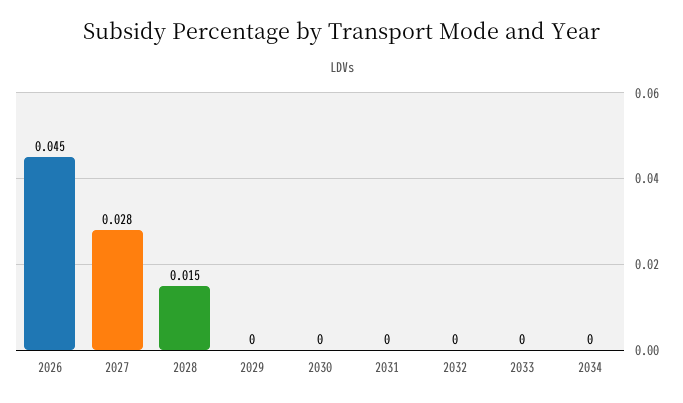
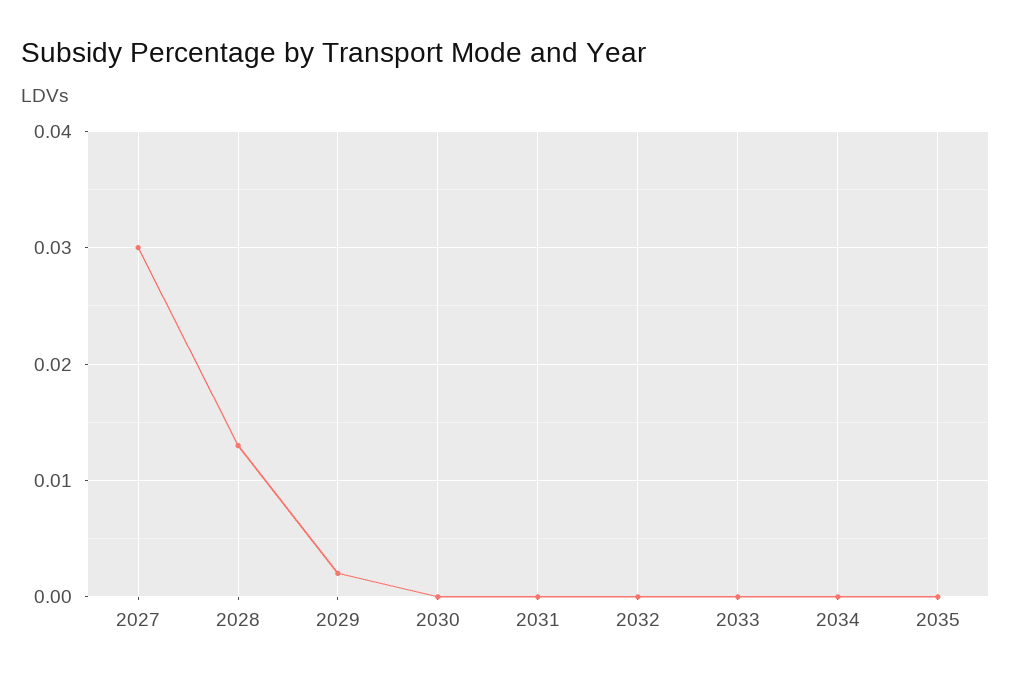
2026: 0.045 -> none
2027: 0.028 -> 0.03
2028: 0.015 -> 0.013
2029: 0 -> 0.002
2035: none -> 0

